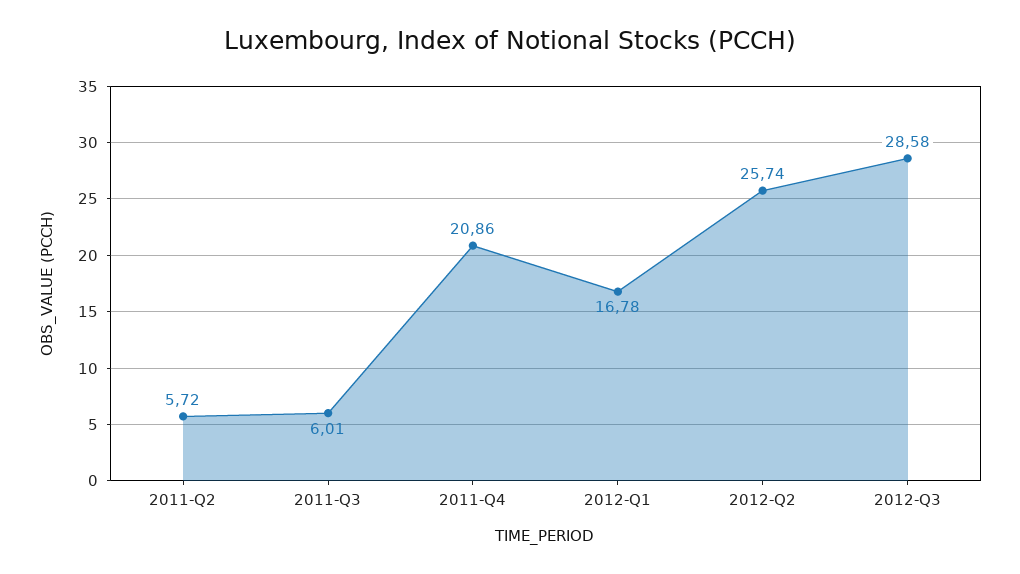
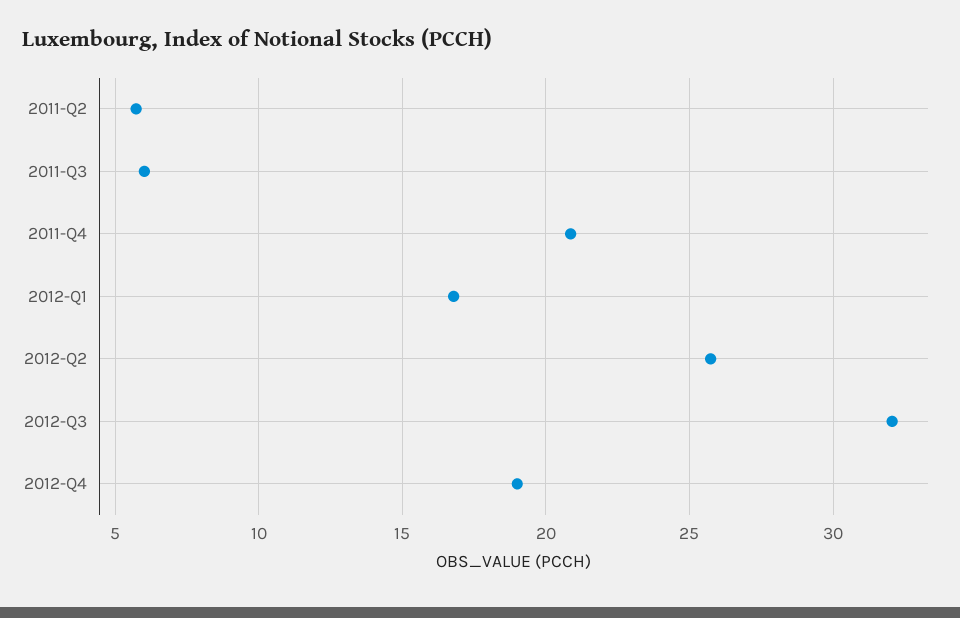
2012-Q3: 28.58 -> 32
2012-Q4: none -> 19

